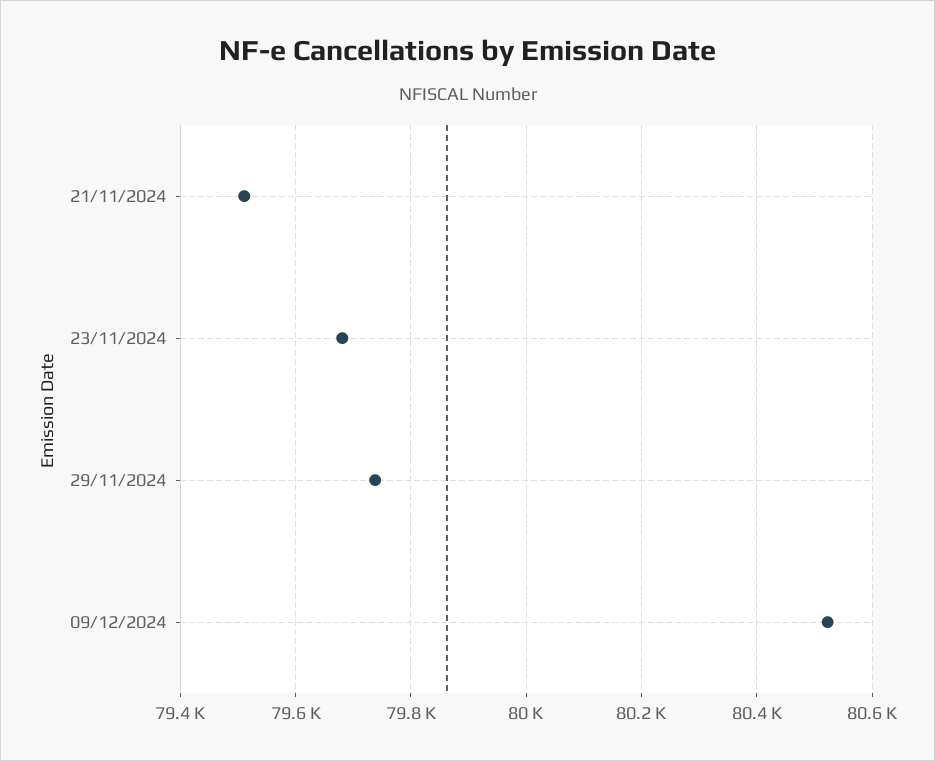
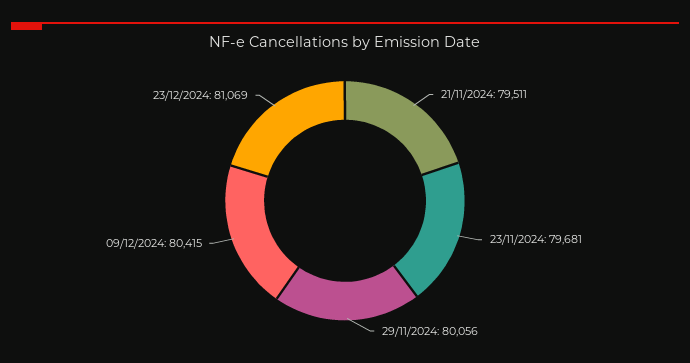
29/11/2024: 79740 -> 80056
09/12/2024: 80520 -> 80415
23/12/2024: none -> 81069

